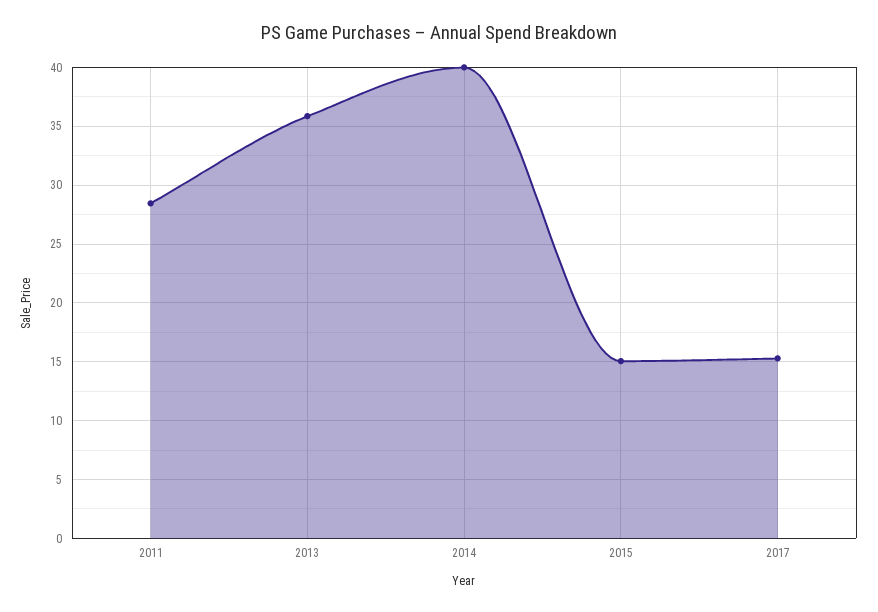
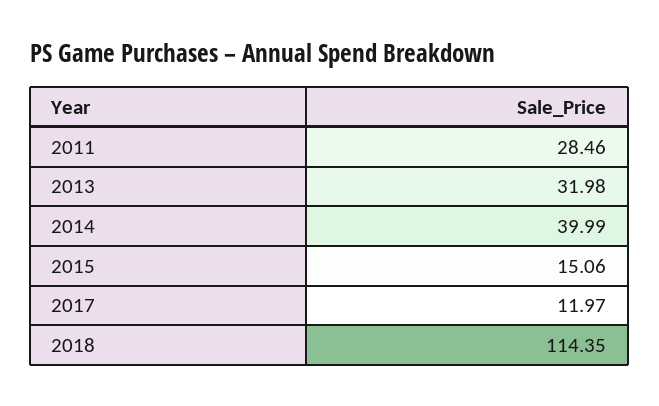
2013: 36 -> 31.98
2017: 15 -> 11.97
2018: none -> 114.35

